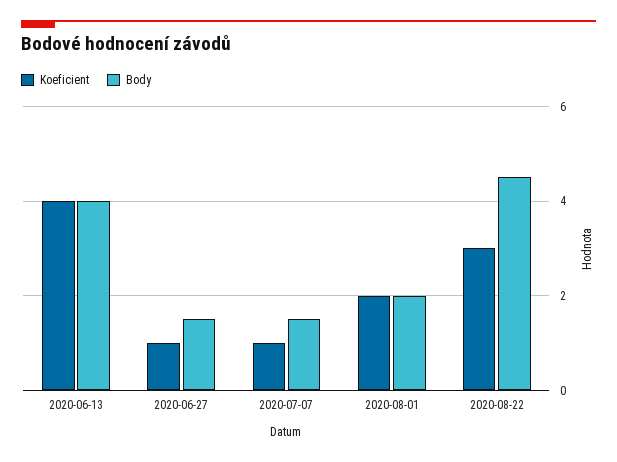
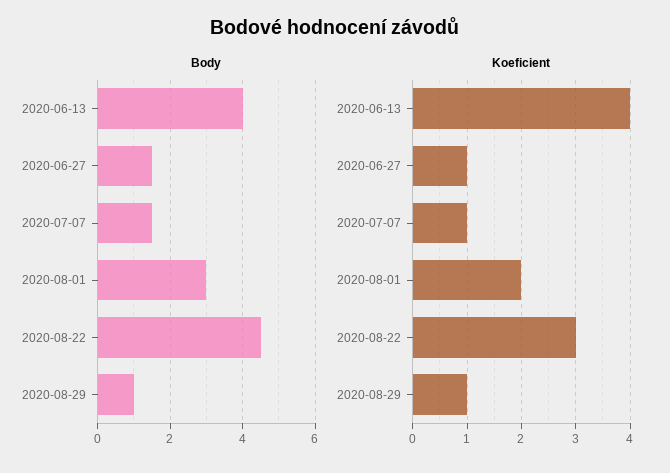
Body, 2020-08-01: 2 -> 3
Body, 2020-08-29: none -> 1
Koeficient, 2020-08-29: none -> 1

